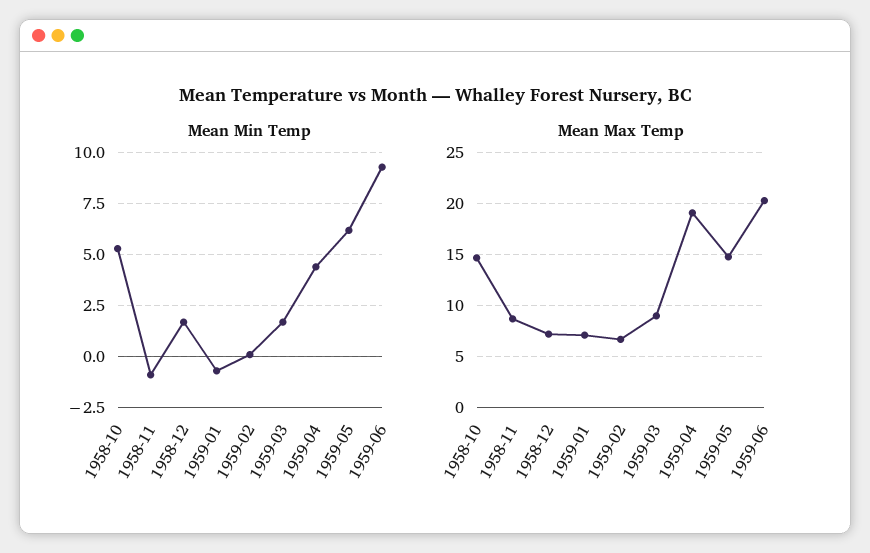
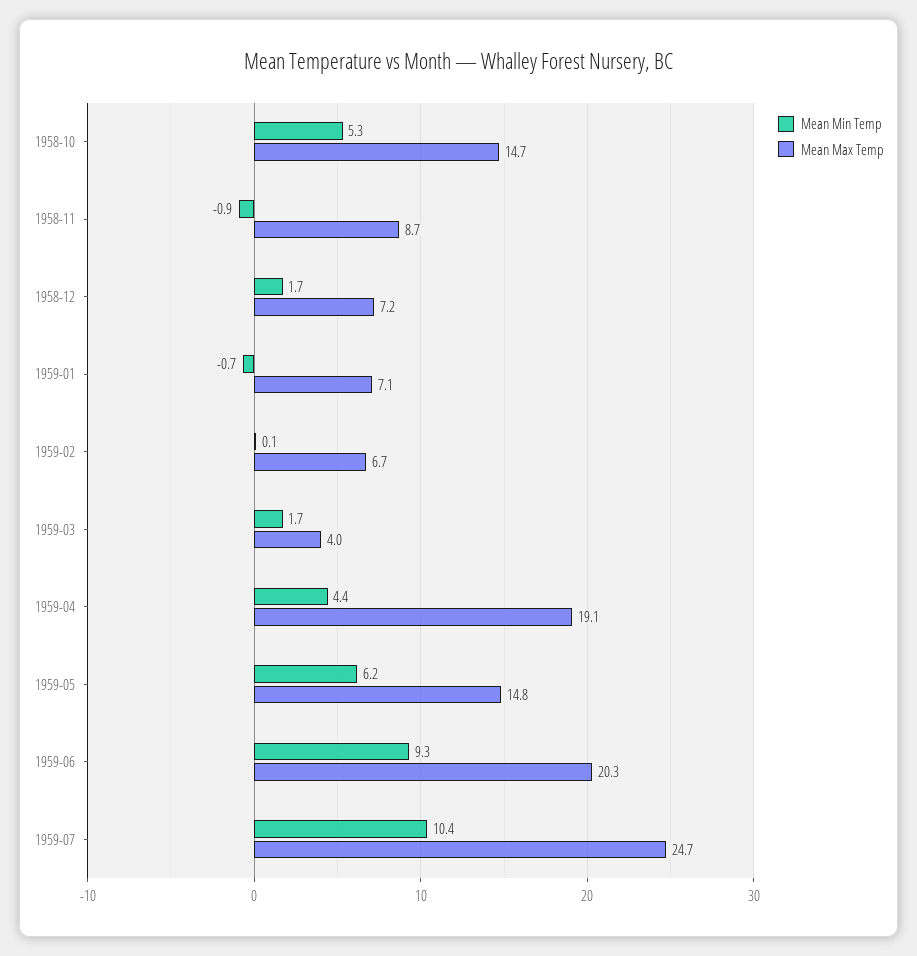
Mean Max Temp, 1959-03: 9 -> 4
Mean Min Temp, 1959-07: none -> 10.4
Mean Max Temp, 1959-07: none -> 24.7

